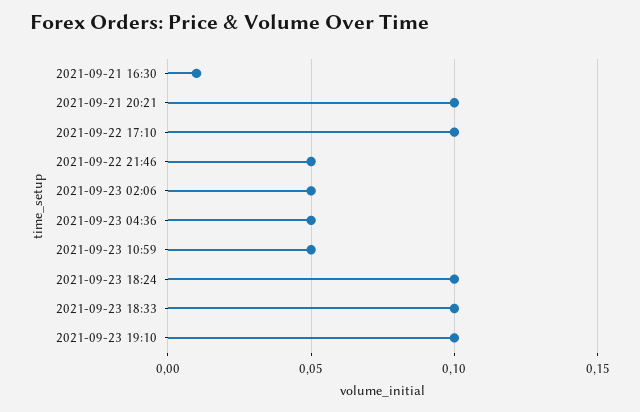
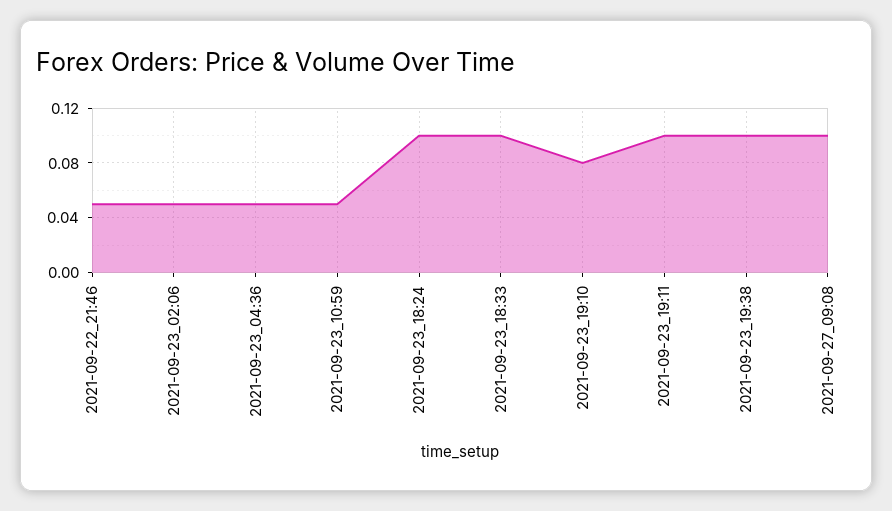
2021-09-21 16:30: 0.01 -> none
2021-09-21 20:21: 0.1 -> none
2021-09-22 17:10: 0.1 -> none
2021-09-23 19:10: 0.1 -> 0.08
2021-09-23_19:11: none -> 0.1
2021-09-23_19:38: none -> 0.1
2021-09-27_09:08: none -> 0.1

